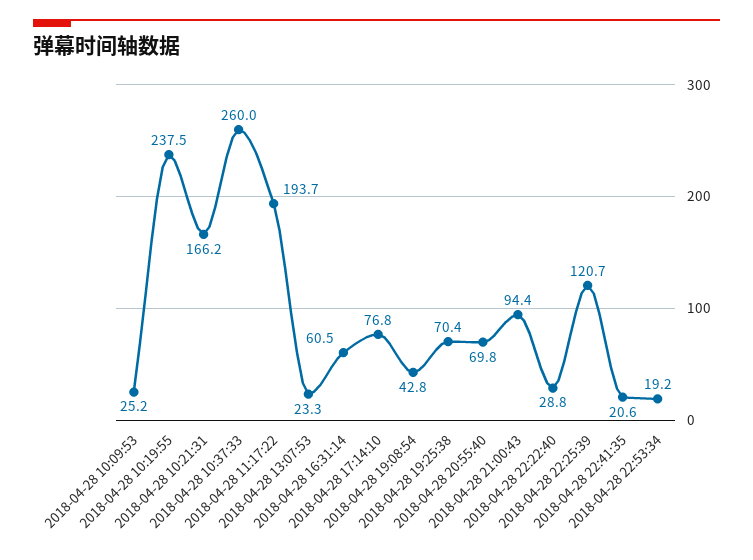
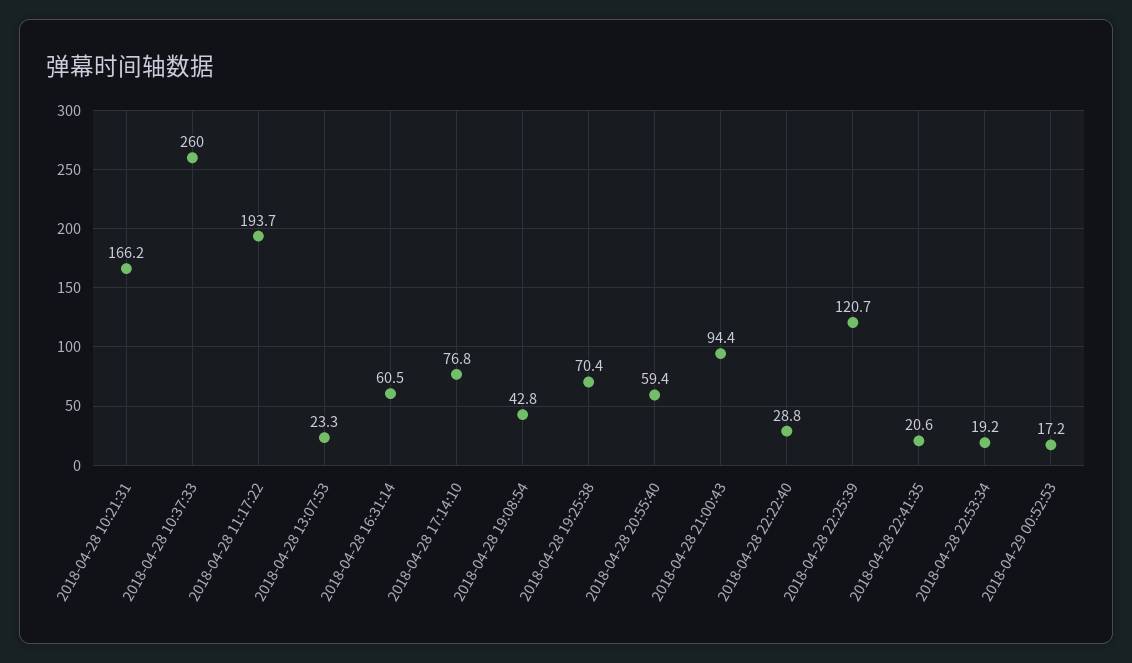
2018-04-28 10:09:53: 25.2 -> none
2018-04-28 10:19:55: 237.5 -> none
2018-04-28 20:55:40: 69.8 -> 59.4
2018-04-29 00:52:53: none -> 17.2

